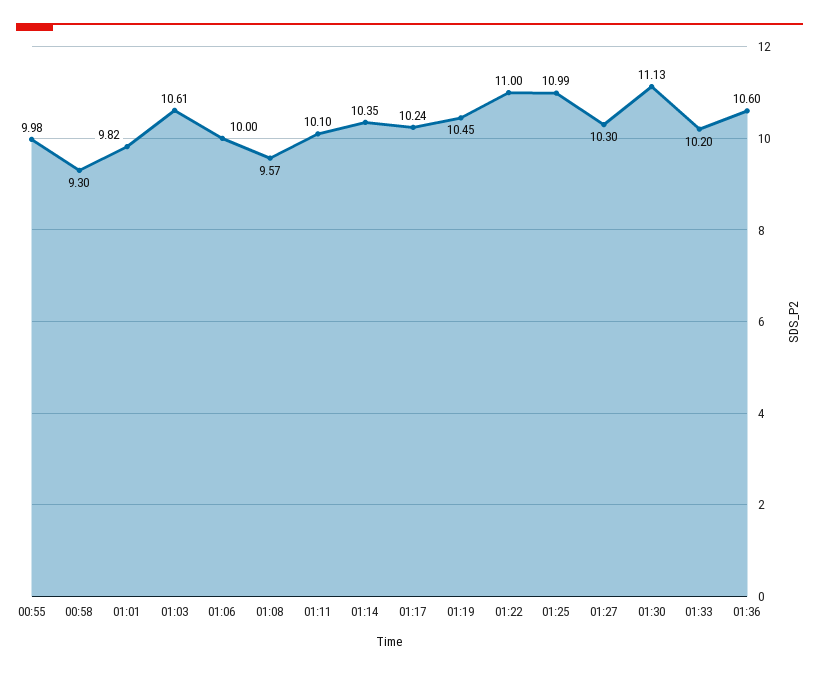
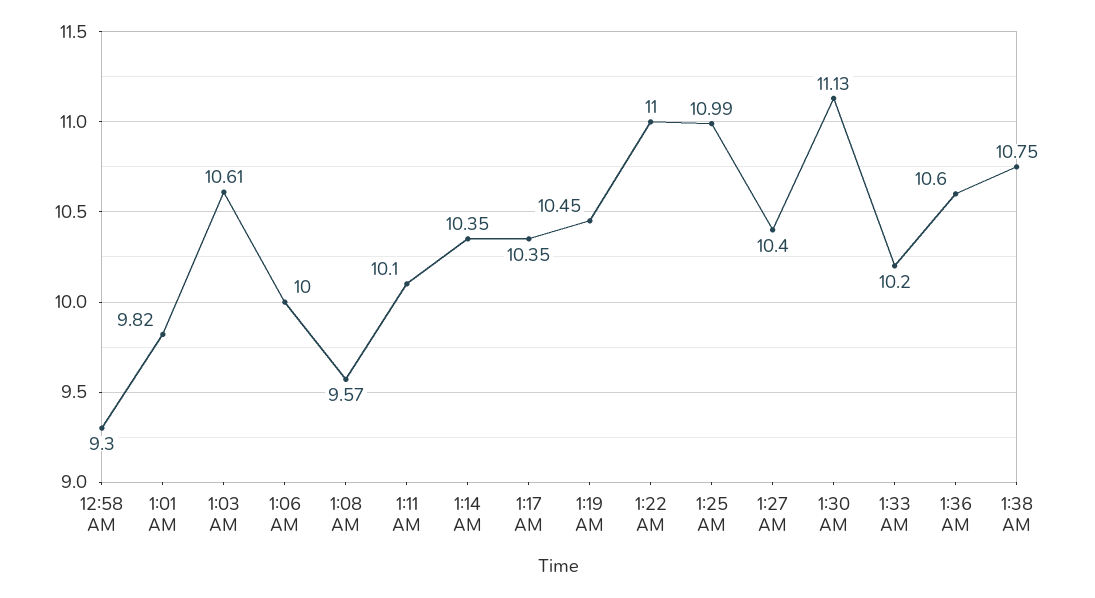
00:55: 9.98 -> none
01:17: 10.24 -> 10.35
01:27: 10.3 -> 10.4
1:38 AM: none -> 10.75

